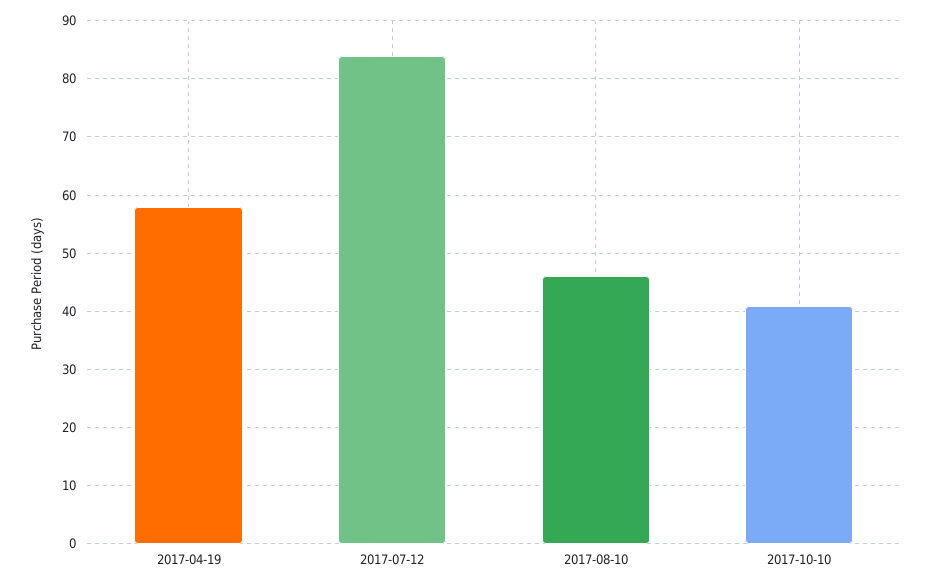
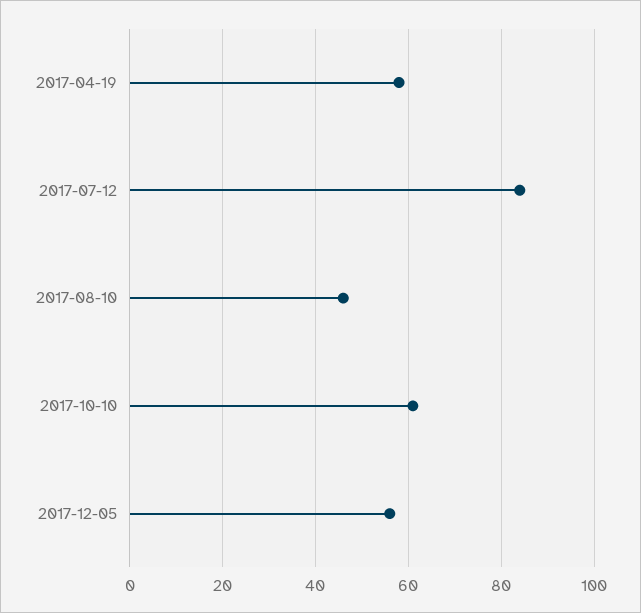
2017-10-10: 40 -> 60
2017-12-05: none -> 55

